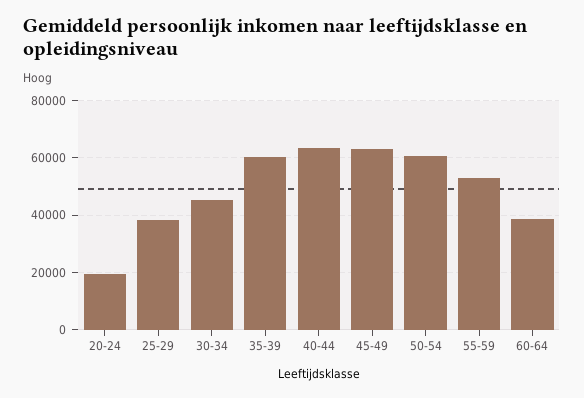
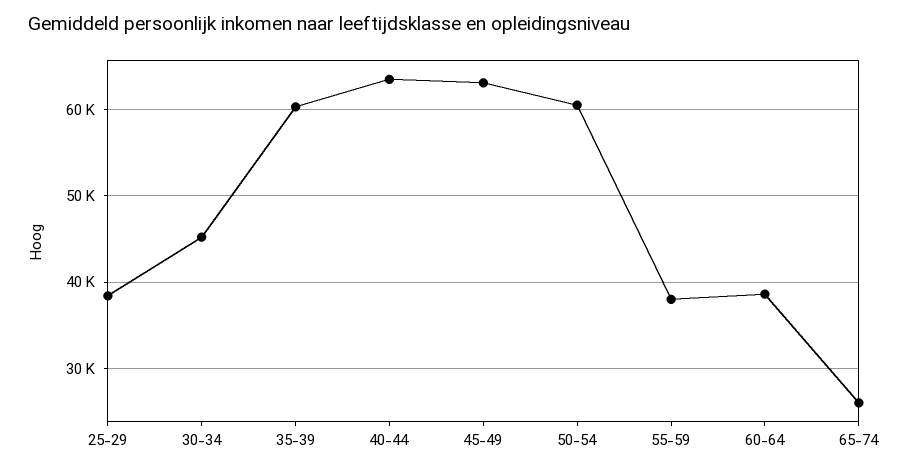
20-24: 20000 -> none
55-59: 52500 -> 38000
65-74: none -> 26000

